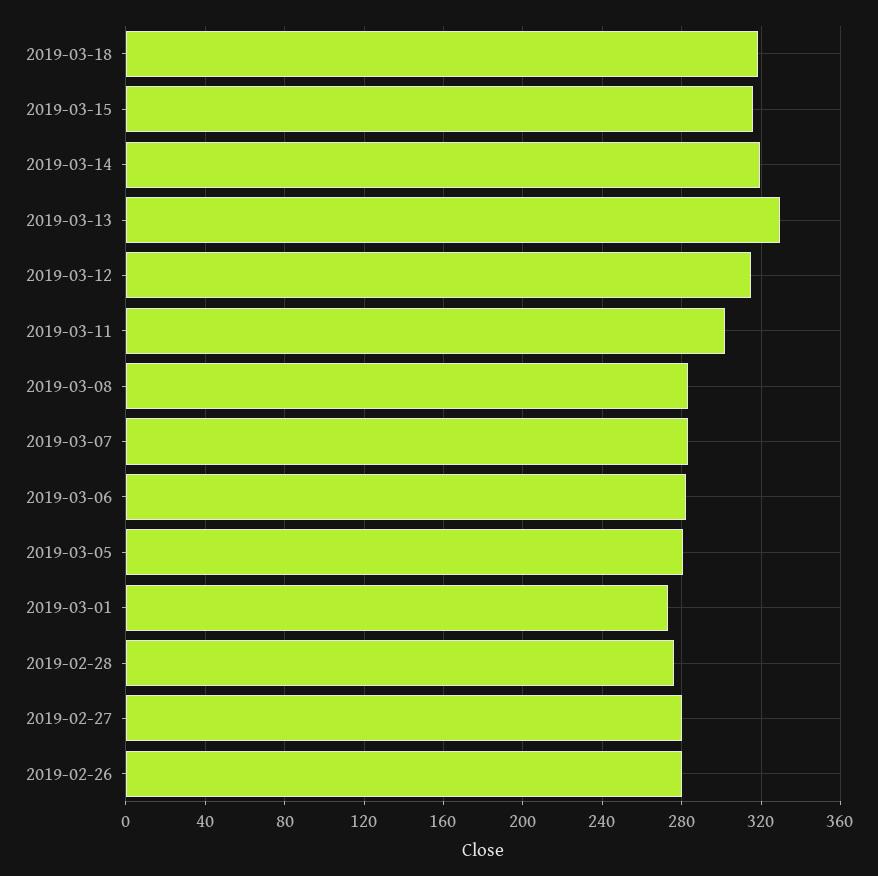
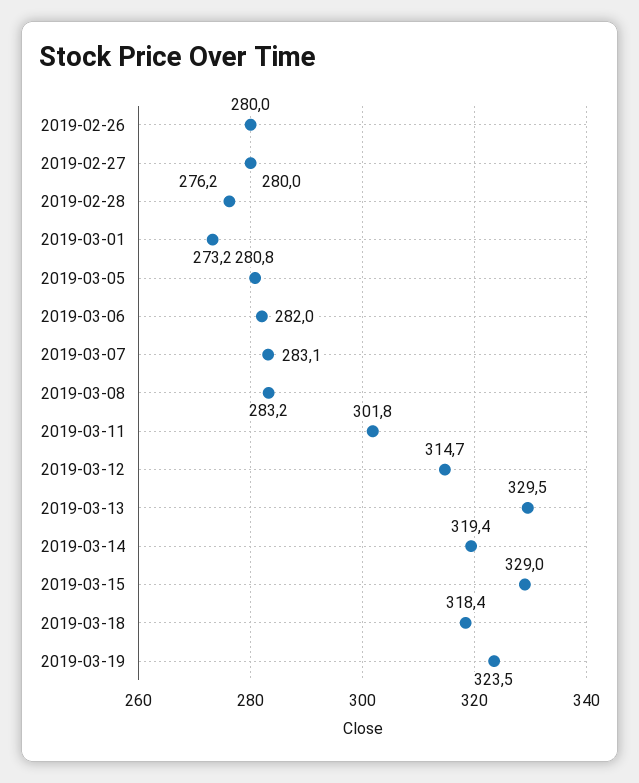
2019-03-15: 315 -> 329
2019-03-19: none -> 323.5

